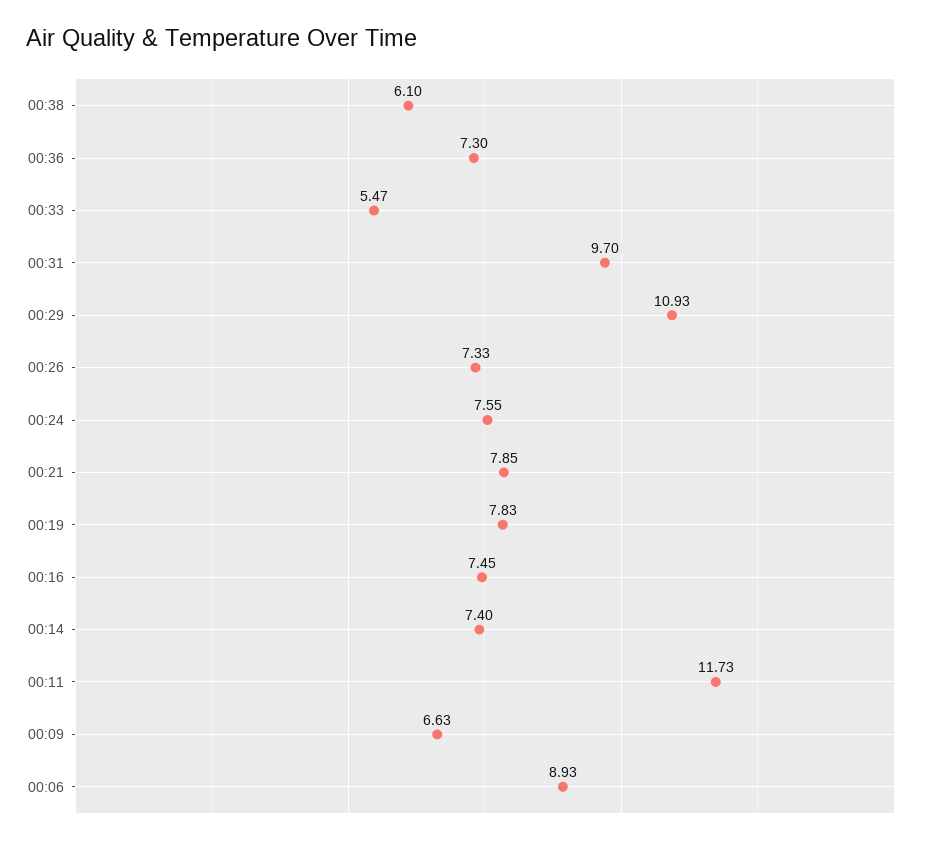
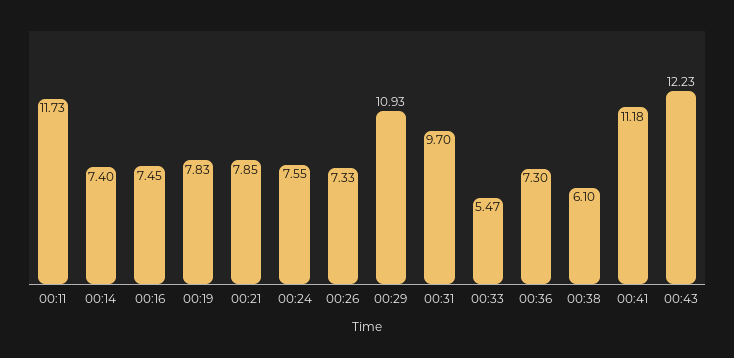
00:09: 6.63 -> none
00:06: 8.93 -> none
00:41: none -> 11.18
00:43: none -> 12.23

